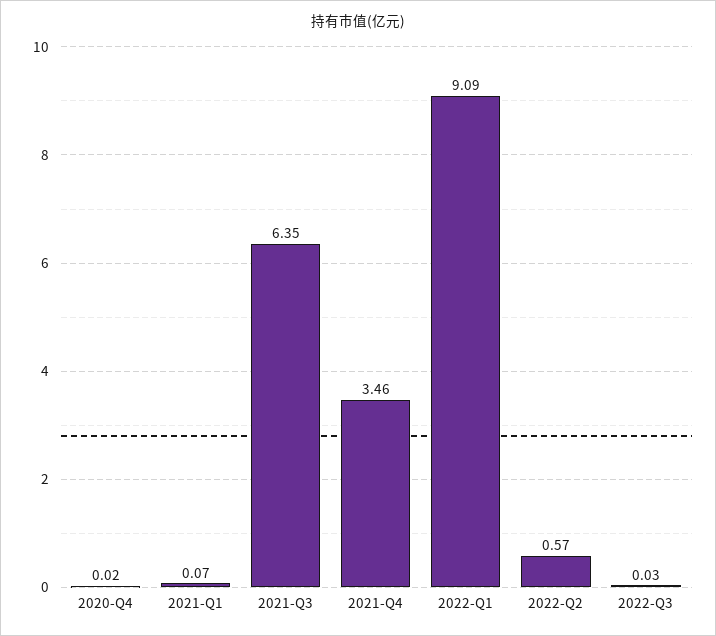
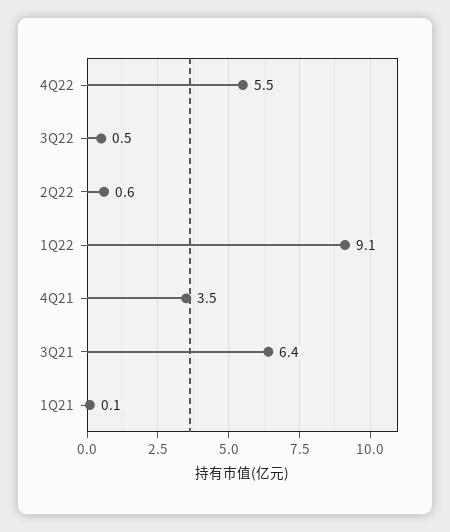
2020-Q4: 0.02 -> none
2022-Q3: 0.03 -> 0.5
4Q22: none -> 5.5

